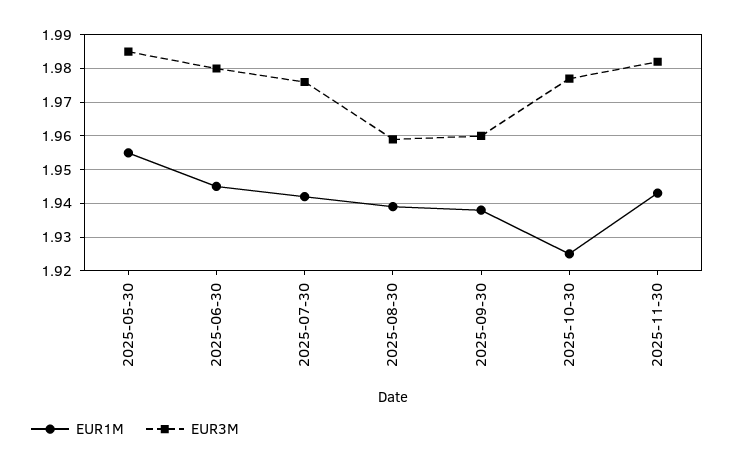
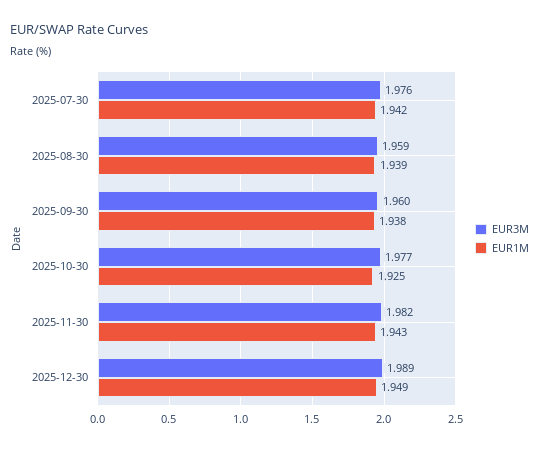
EUR1M, 2025-05-30: 1.955 -> none
EUR3M, 2025-05-30: 1.985 -> none
EUR1M, 2025-06-30: 1.945 -> none
EUR3M, 2025-06-30: 1.98 -> none
EUR3M, 2025-12-30: none -> 1.989
EUR1M, 2025-12-30: none -> 1.949

